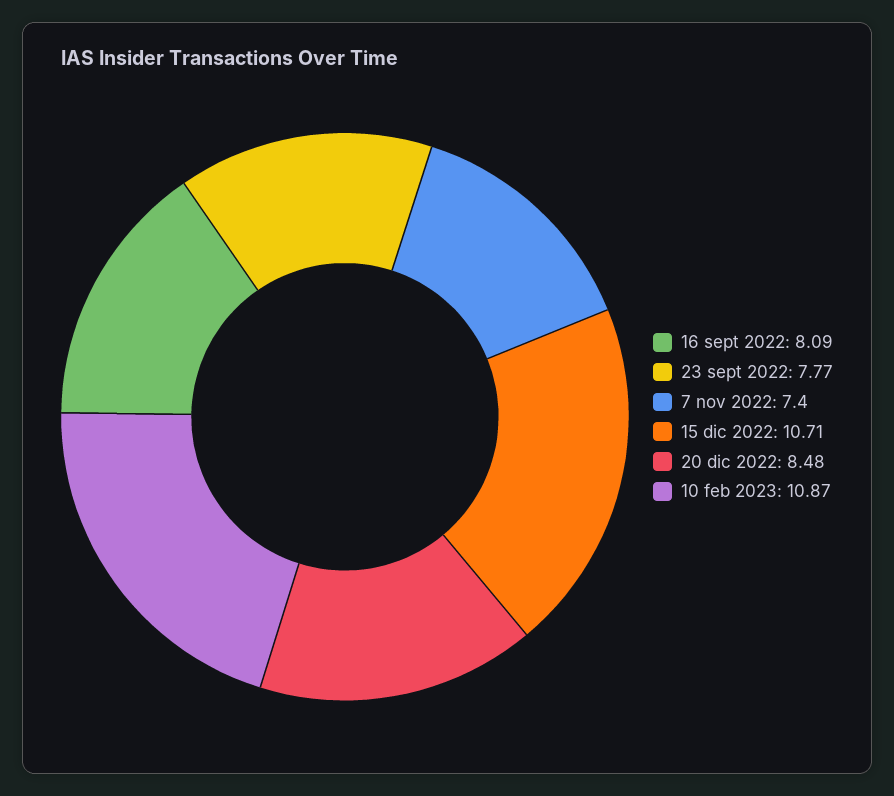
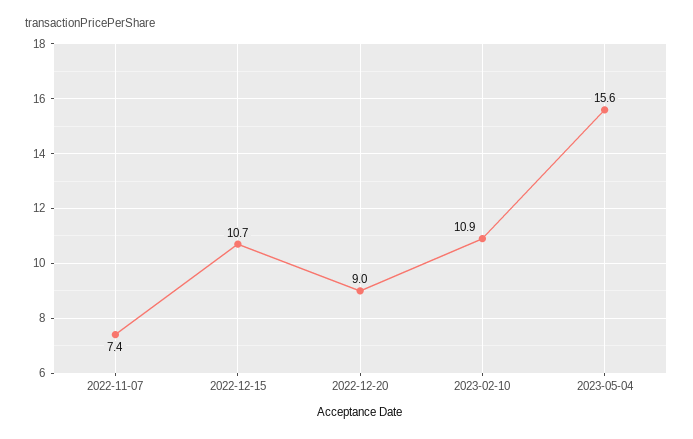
16 sept 2022: 8.09 -> none
23 sept 2022: 7.77 -> none
20 dic 2022: 8.48 -> 9
2023-05-04: none -> 15.6

